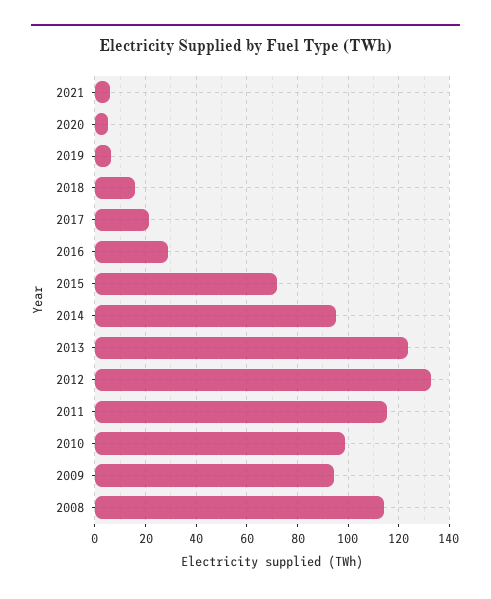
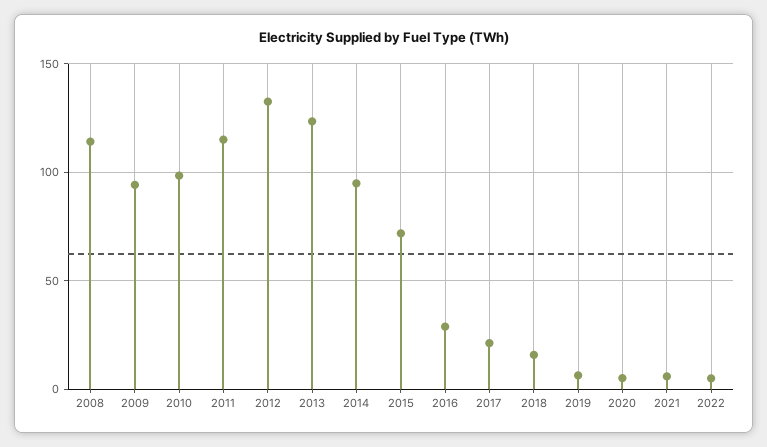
2022: none -> 5

